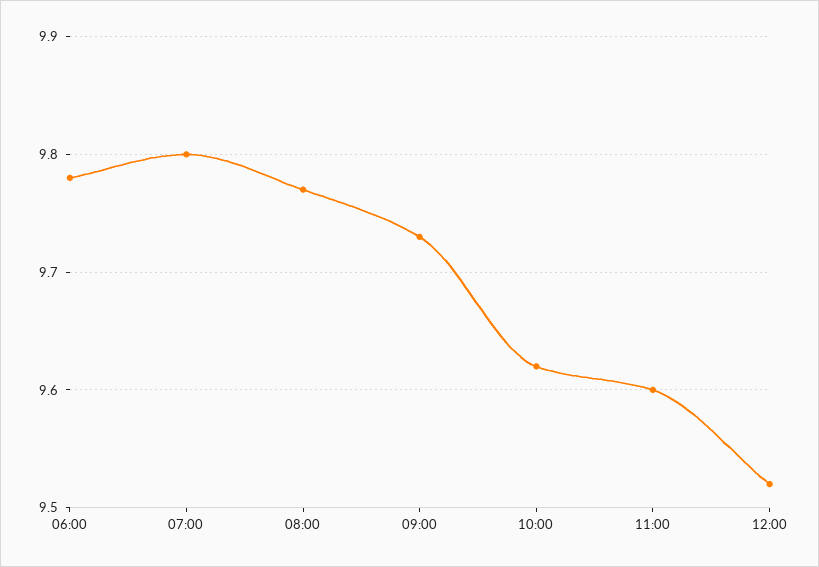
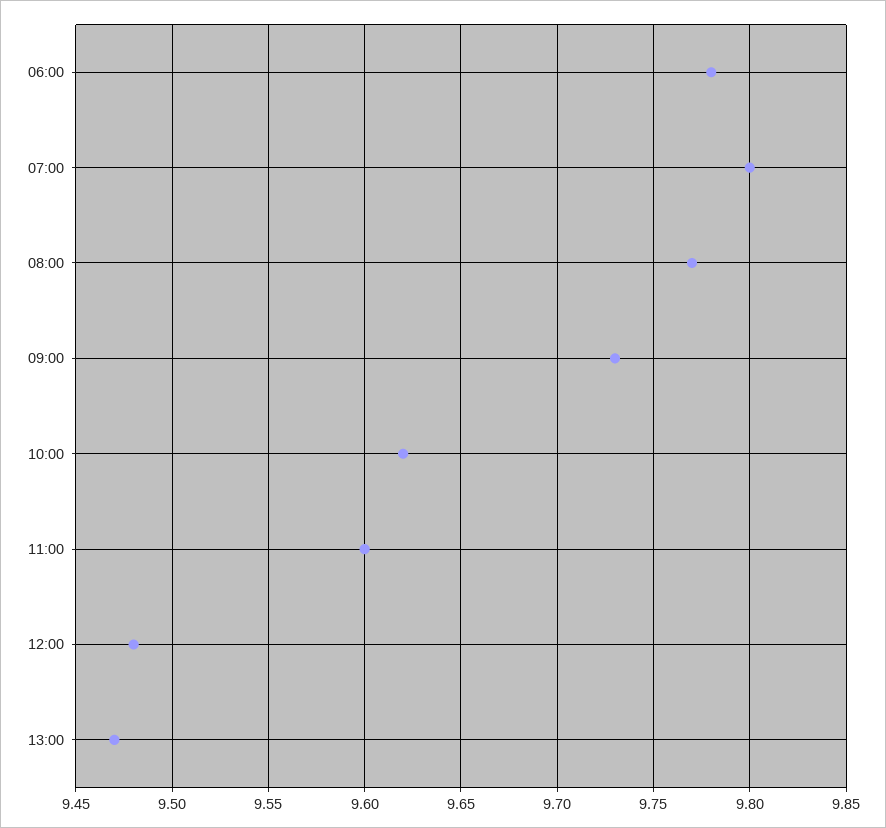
12:00: 9.52 -> 9.48
13:00: none -> 9.47

